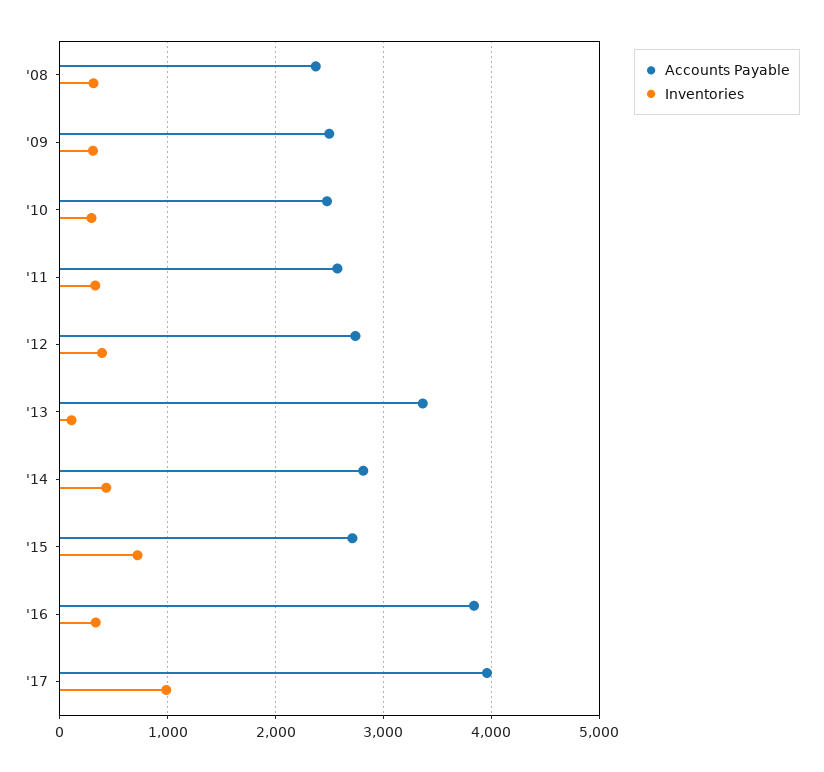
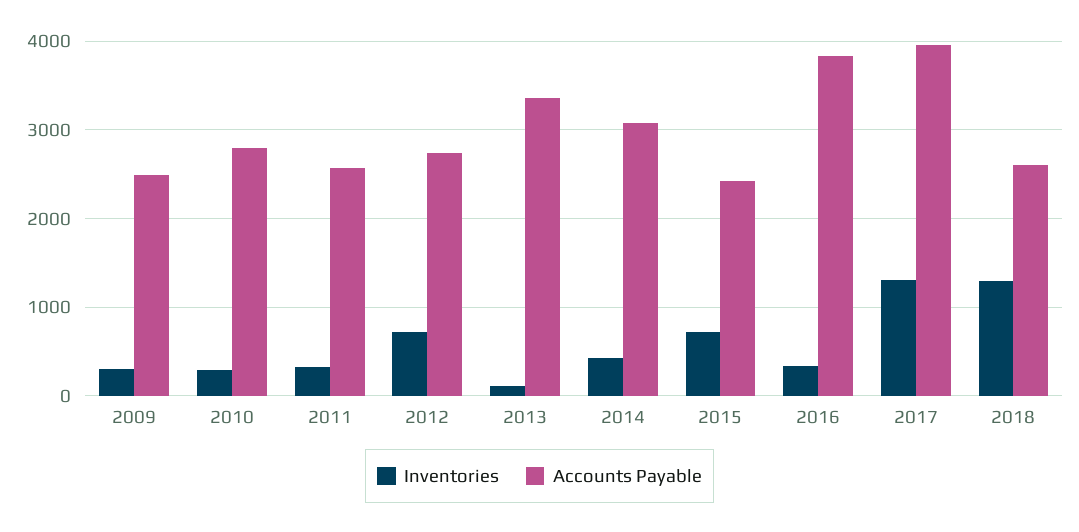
Accounts Payable, '08: 2400 -> none
Inventories, '08: 300 -> none
Accounts Payable, '10: 2500 -> 2800
Inventories, '12: 400 -> 700
Accounts Payable, '14: 2800 -> 3100
Accounts Payable, '15: 2700 -> 2400
Inventories, '17: 1000 -> 1300
Inventories, 2018: none -> 1300
Accounts Payable, 2018: none -> 2600

